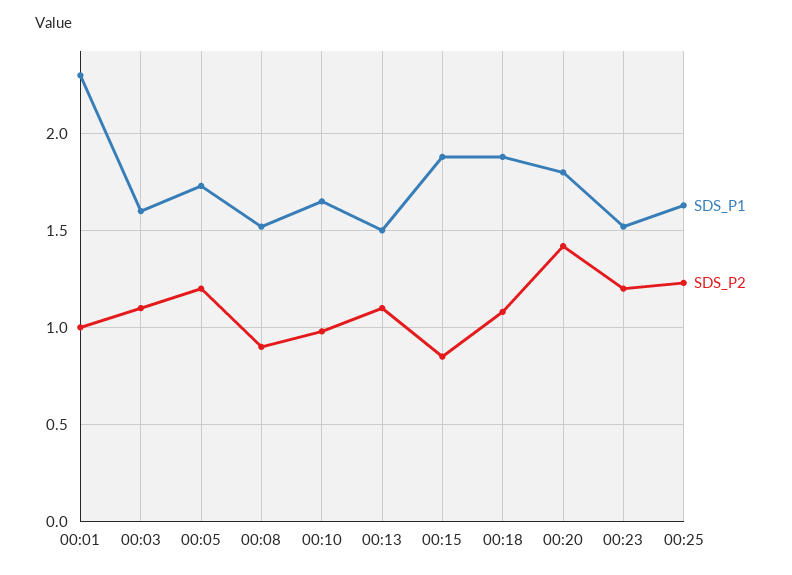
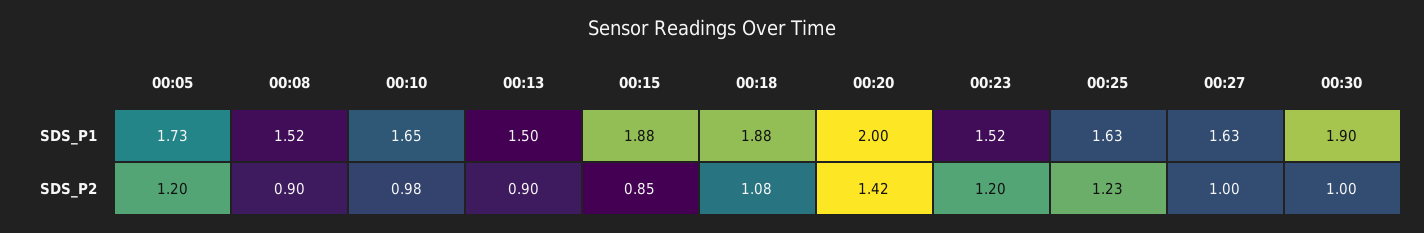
SDS_P1, 00:01: 2.3 -> none
SDS_P2, 00:01: 1 -> none
SDS_P1, 00:03: 1.6 -> none
SDS_P2, 00:03: 1.1 -> none
SDS_P2, 00:13: 1.1 -> 0.9
SDS_P1, 00:20: 1.8 -> 2
SDS_P1, 00:27: none -> 1.63
SDS_P1, 00:30: none -> 1.9
SDS_P2, 00:27: none -> 1
SDS_P2, 00:30: none -> 1

